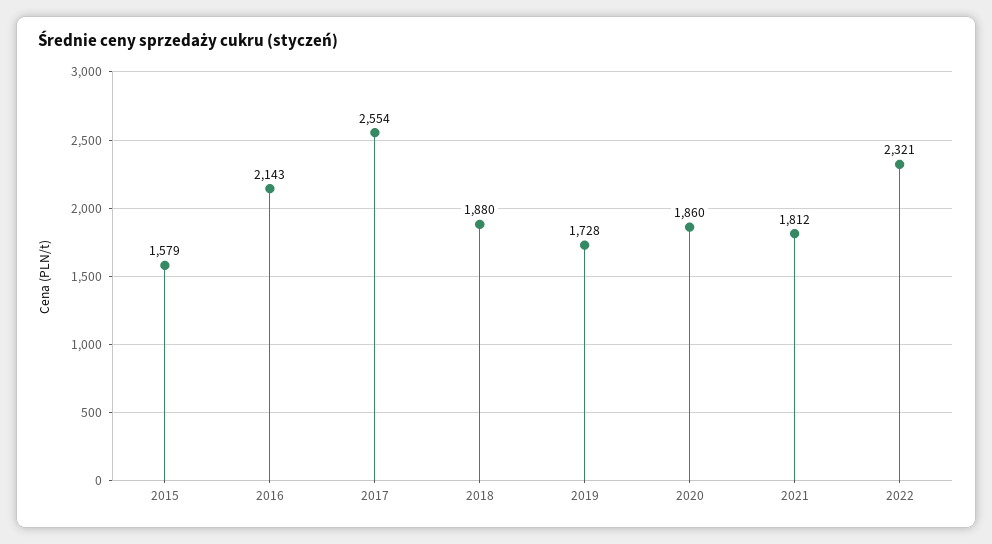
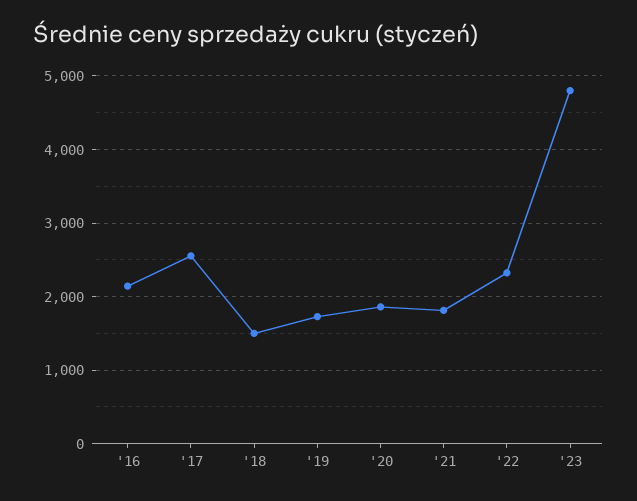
2015: 1579 -> none
2018: 1880 -> 1500
'23: none -> 4800

